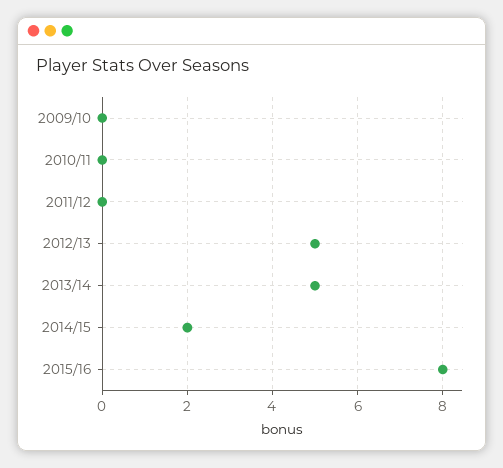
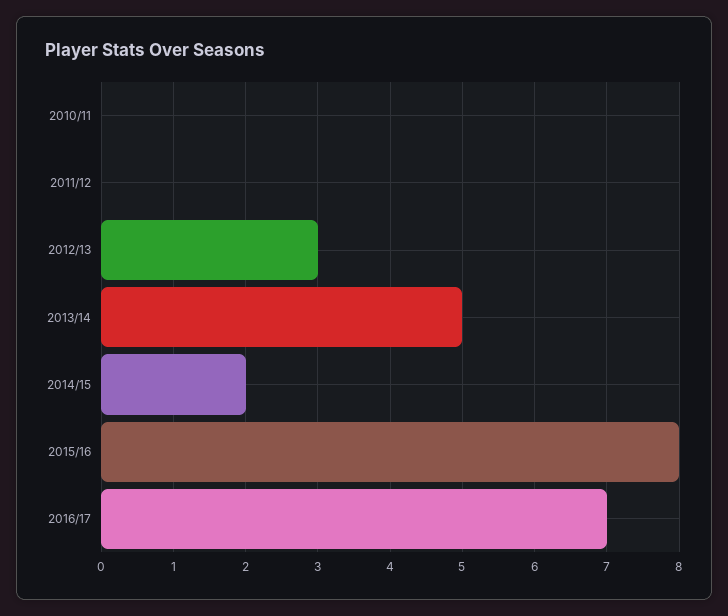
2009/10: 0 -> none
2012/13: 5 -> 3
2016/17: none -> 7

